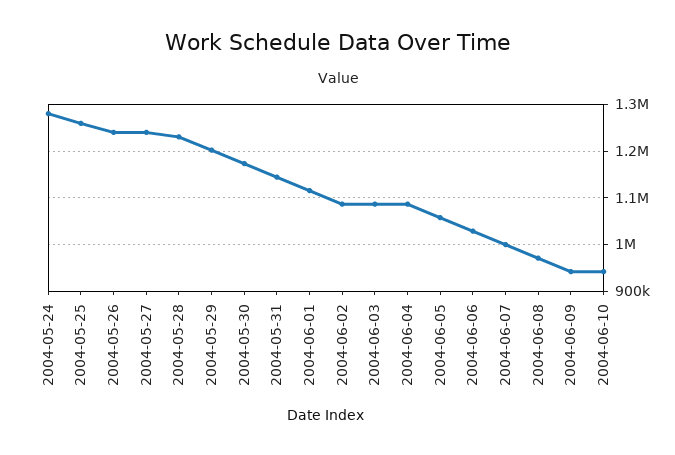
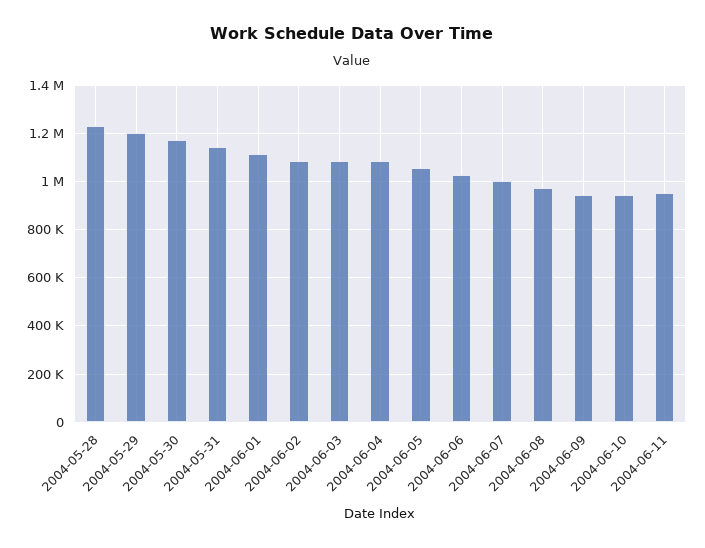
2004-05-24: 1280000 -> none
2004-05-25: 1260000 -> none
2004-05-26: 1240000 -> none
2004-05-27: 1240000 -> none
2004-06-11: none -> 950000

